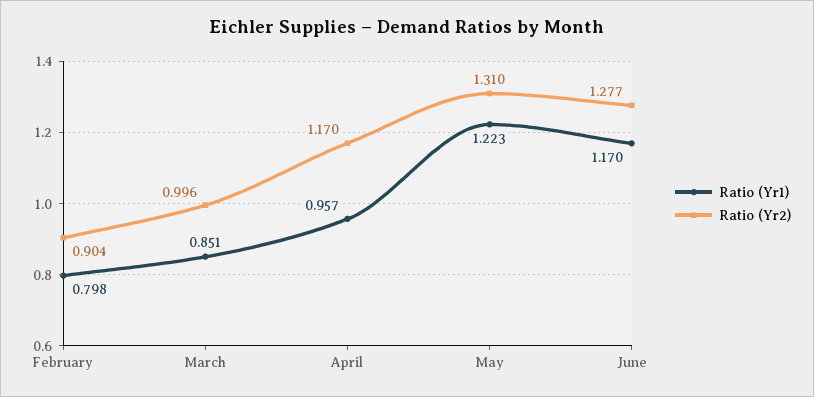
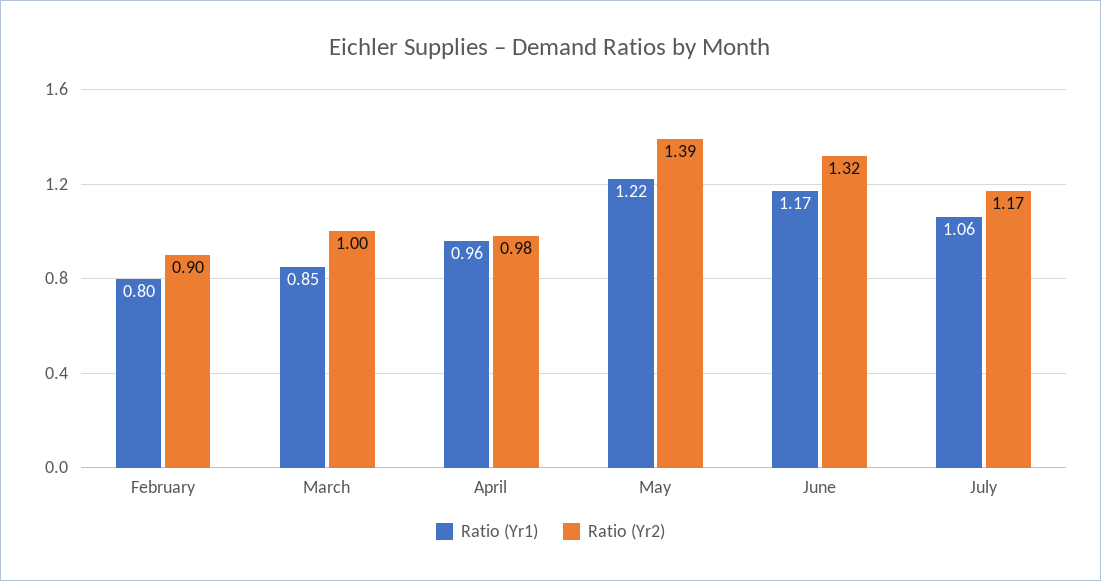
Ratio (Yr2), April: 1.17 -> 0.98
Ratio (Yr2), May: 1.31 -> 1.39
Ratio (Yr2), June: 1.277 -> 1.32
Ratio (Yr1), July: none -> 1.06
Ratio (Yr2), July: none -> 1.17

